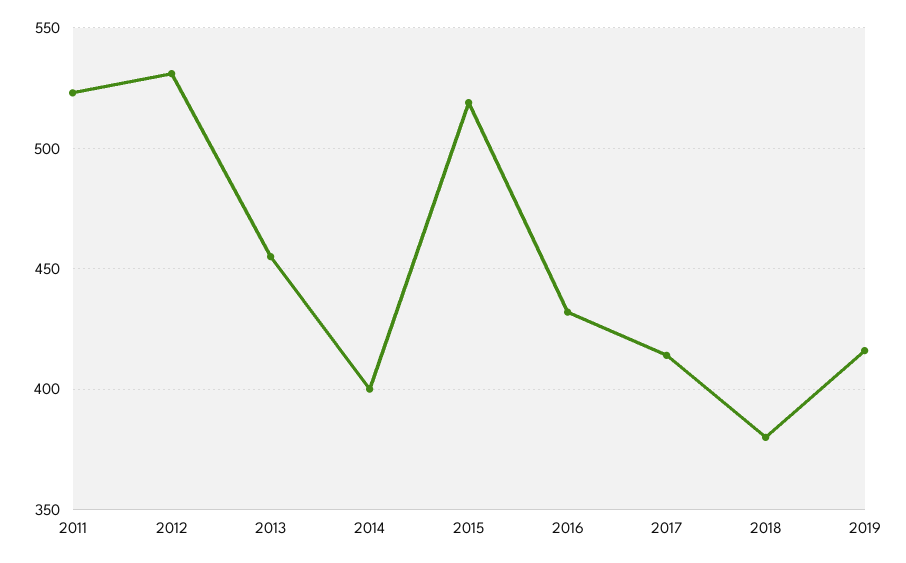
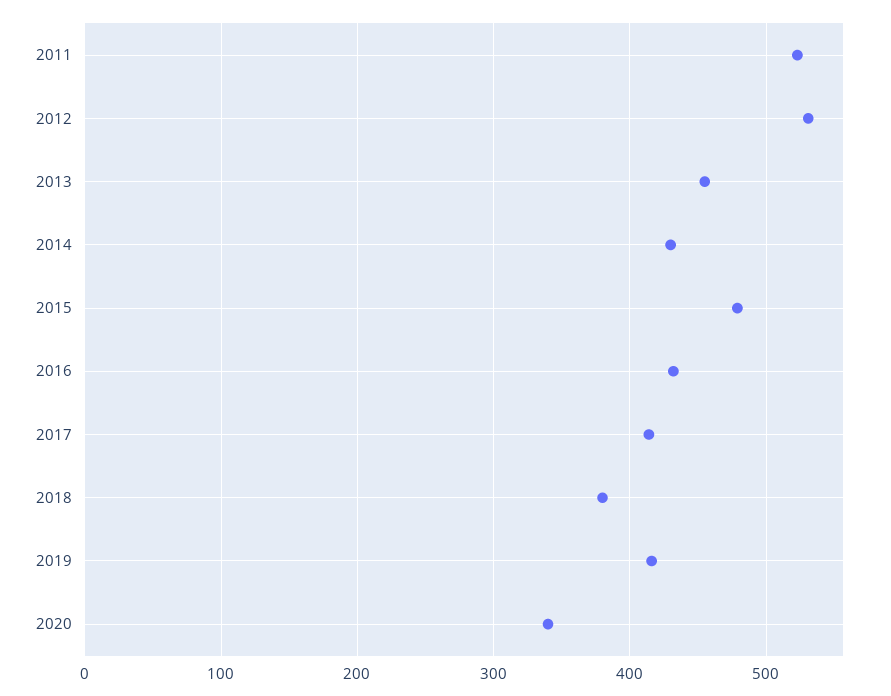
2014: 400 -> 430
2015: 520 -> 480
2020: none -> 340

